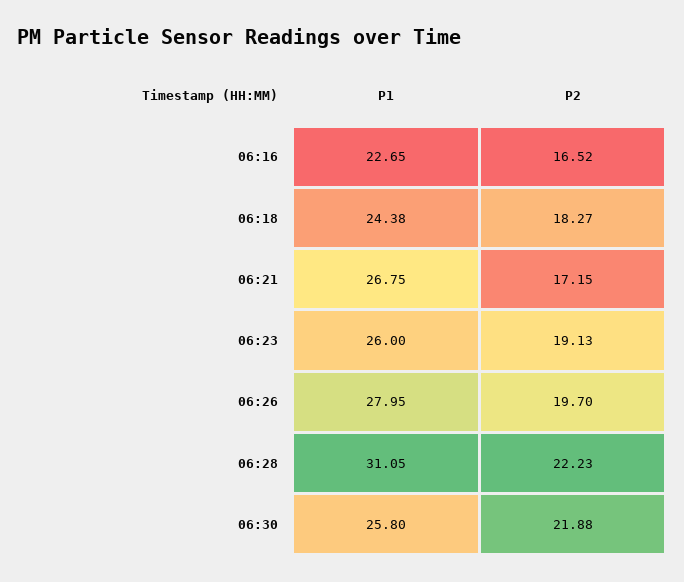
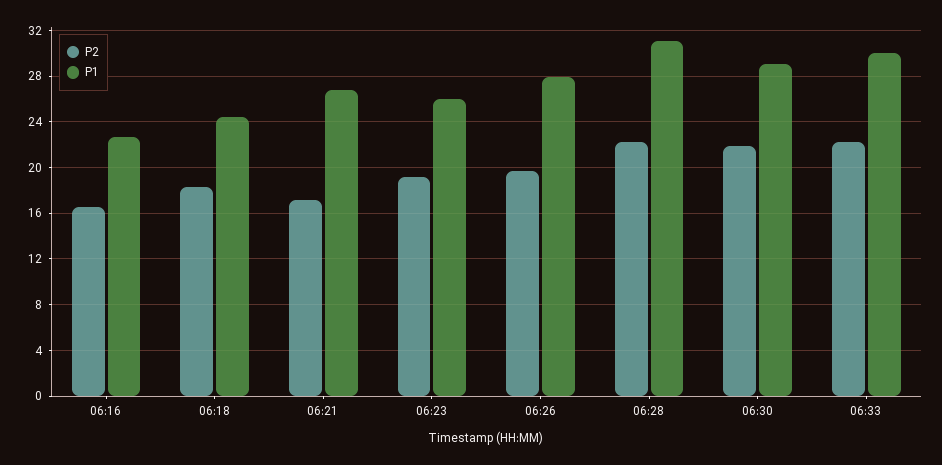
P1, 06:30: 25.8 -> 29
P2, 06:33: none -> 22
P1, 06:33: none -> 30

